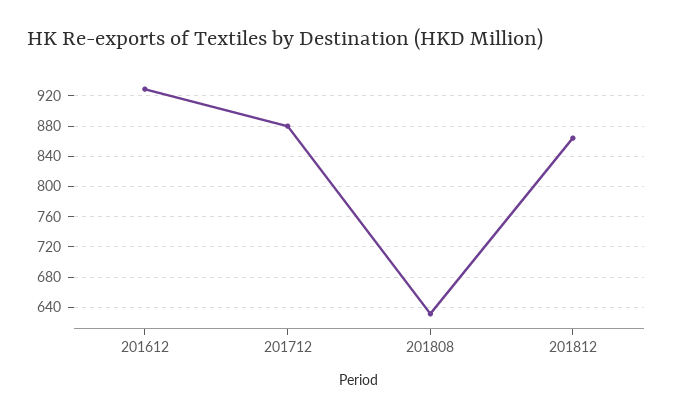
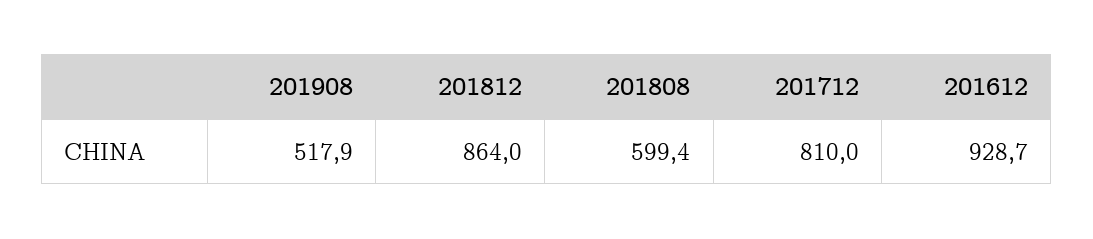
201712: 880 -> 810
201808: 630 -> 599.4
201908: none -> 517.9

